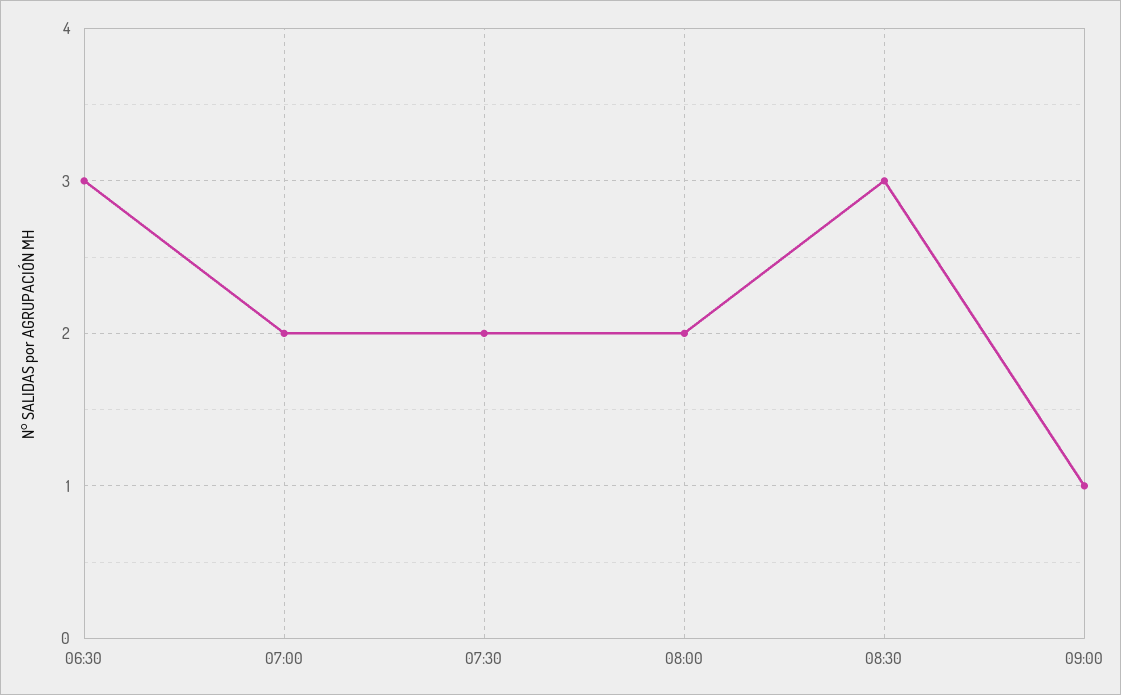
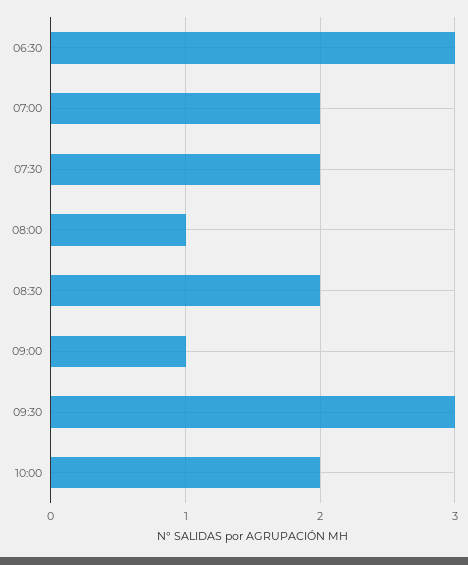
08:00: 2 -> 1
08:30: 3 -> 2
09:30: none -> 3
10:00: none -> 2

